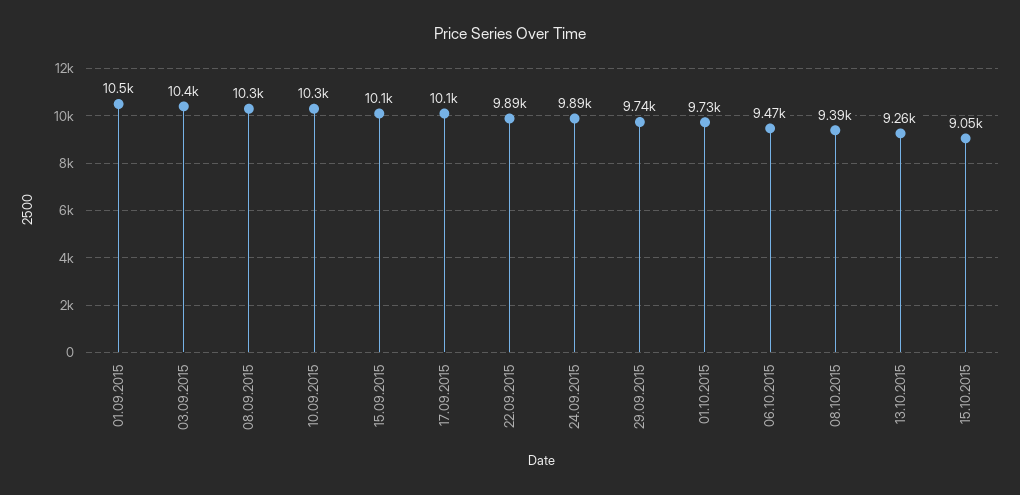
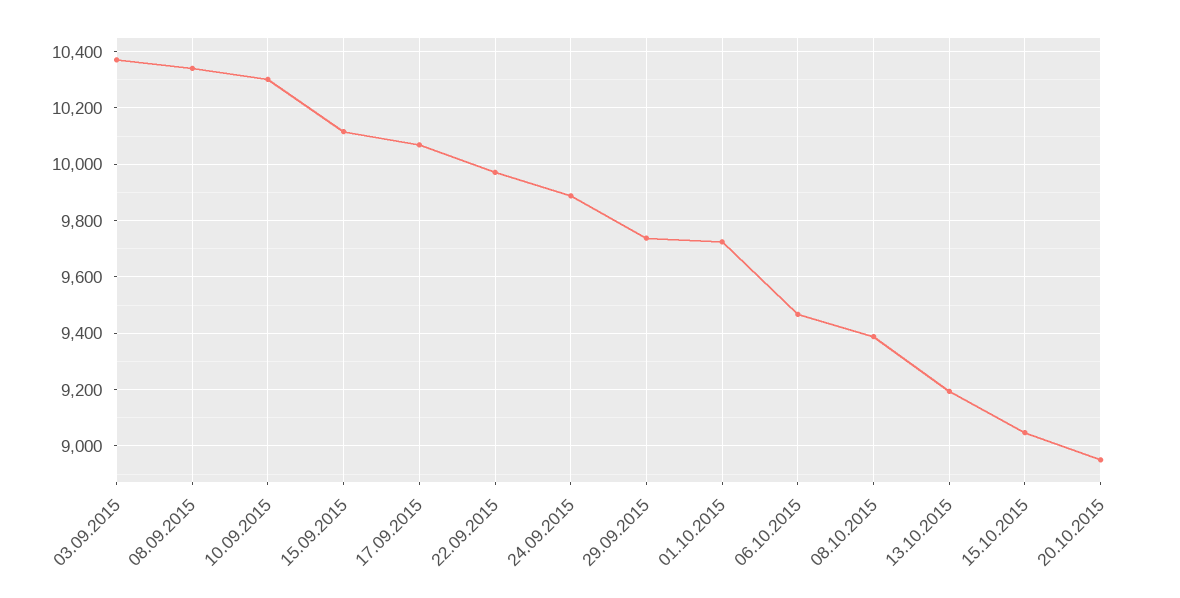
01.09.2015: 10500 -> none
22.09.2015: 9890 -> 9975
13.10.2015: 9260 -> 9200
20.10.2015: none -> 8950

